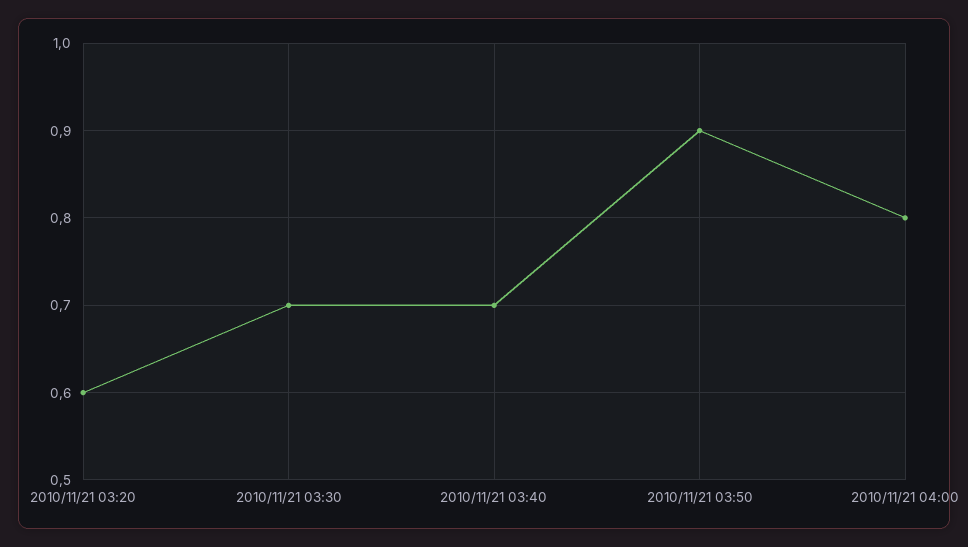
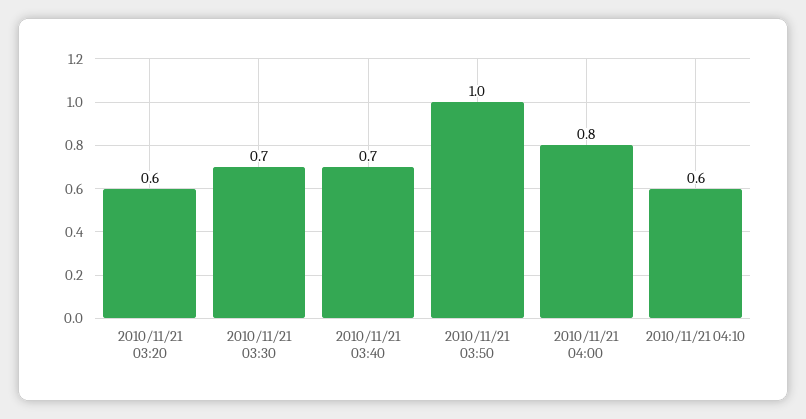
2010/11/21 03:50: 0.9 -> 1
2010/11/21 04:10: none -> 0.6

